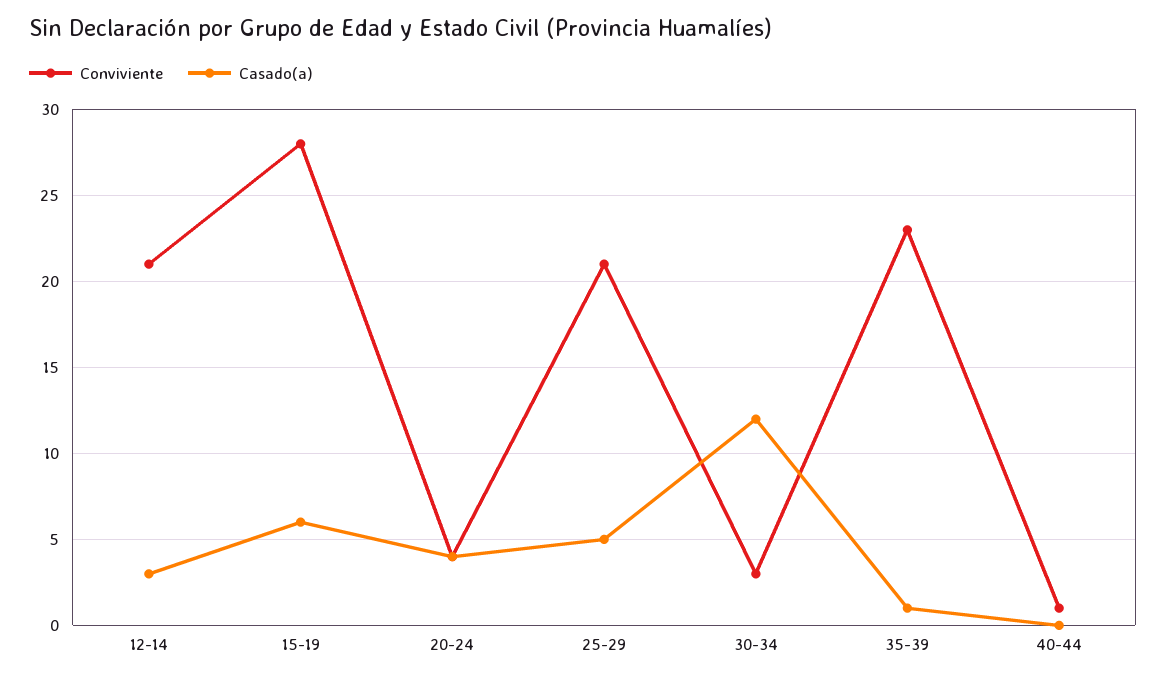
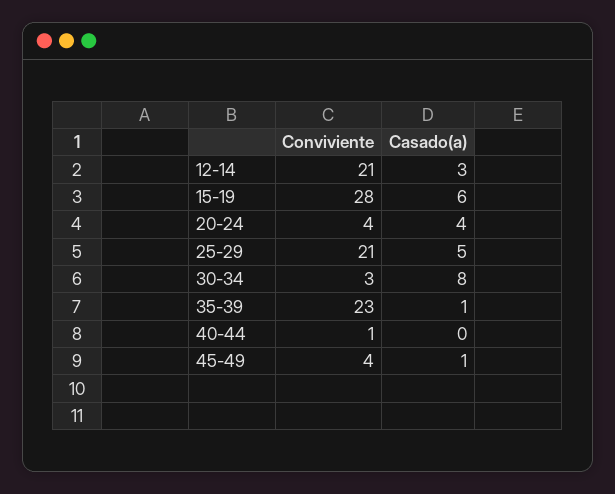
Casado(a), 30-34: 12 -> 8
Conviviente, 45-49: none -> 4
Casado(a), 45-49: none -> 1

